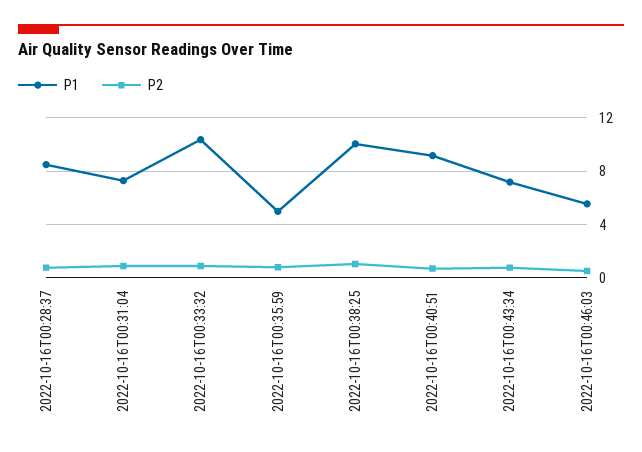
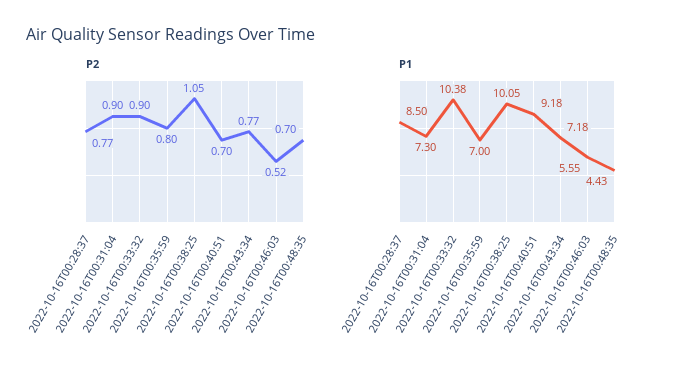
P1, 2022-10-16T00:35:59: 5 -> 7
P2, 2022-10-16T00:48:35: none -> 0.7
P1, 2022-10-16T00:48:35: none -> 4.43

